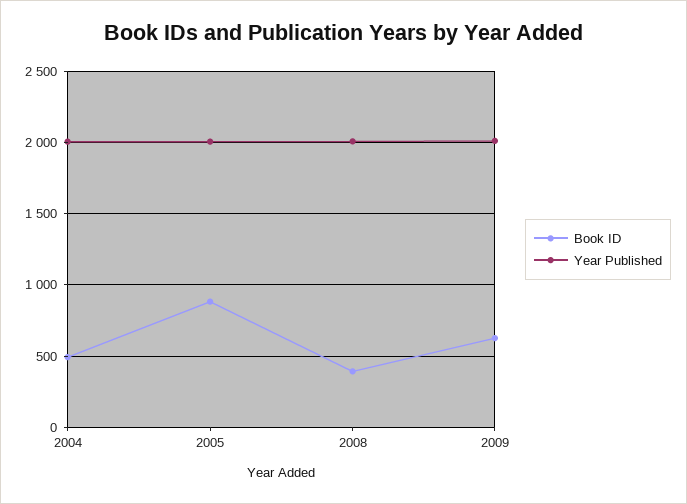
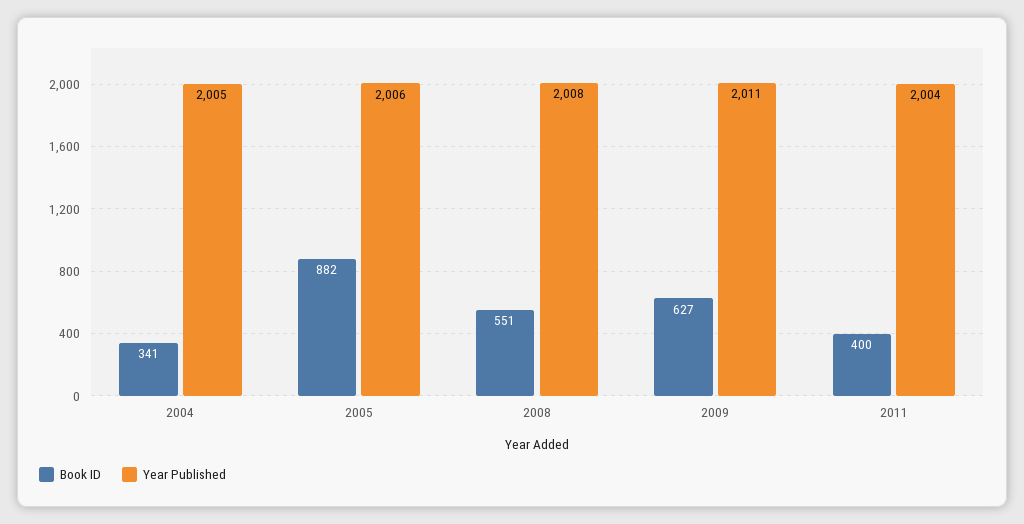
Book ID, 2004: 500 -> 341
Book ID, 2008: 400 -> 551
Book ID, 2011: none -> 400
Year Published, 2011: none -> 2004

